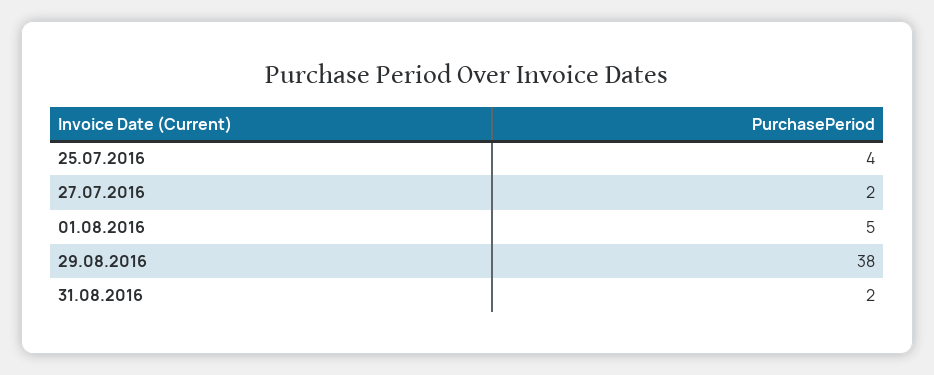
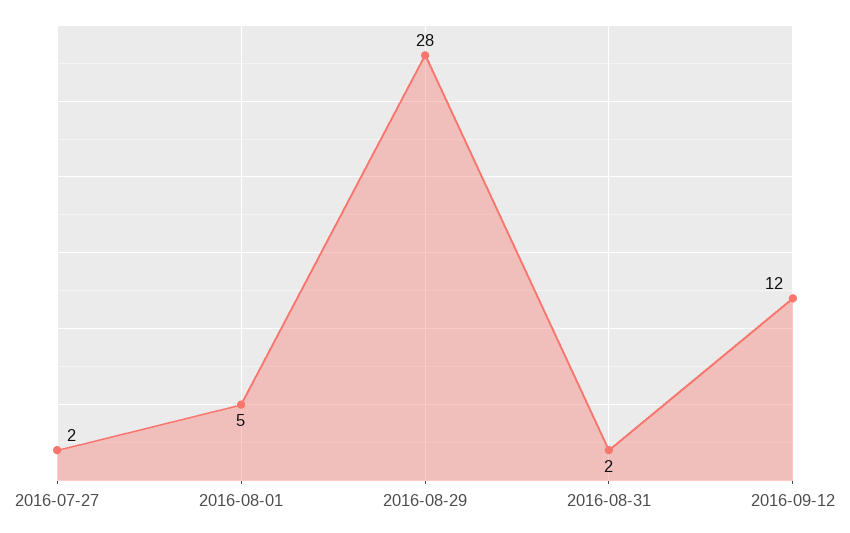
25.07.2016: 4 -> none
29.08.2016: 38 -> 28
2016-09-12: none -> 12

